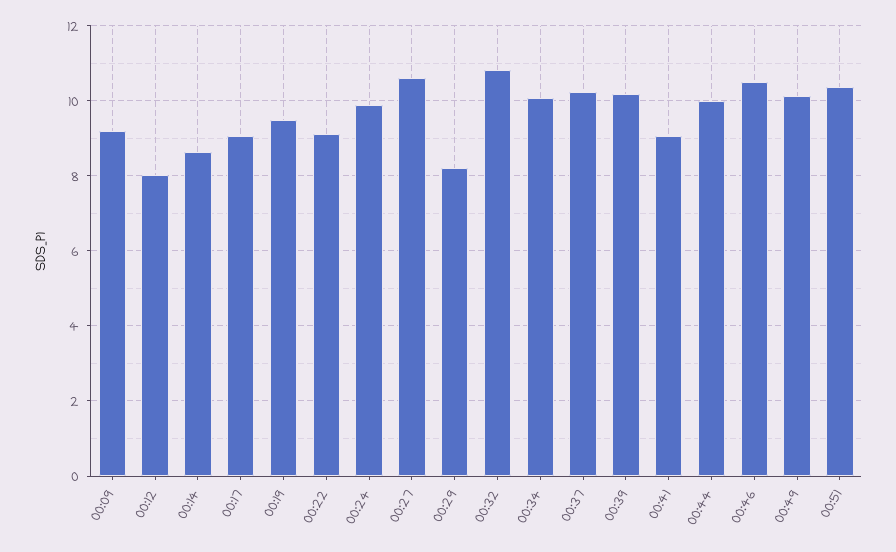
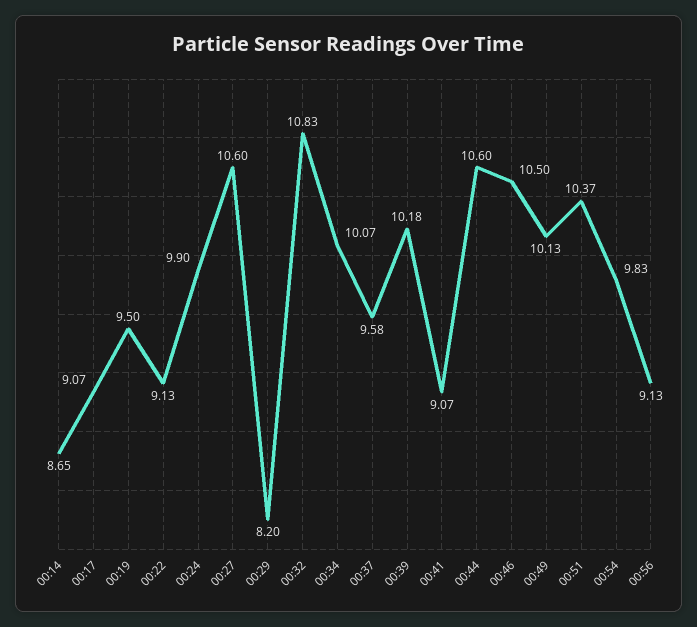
00:09: 9.2 -> none
00:12: 8 -> none
00:37: 10.2 -> 9.58
00:44: 10 -> 10.6
00:54: none -> 9.83
00:56: none -> 9.13

